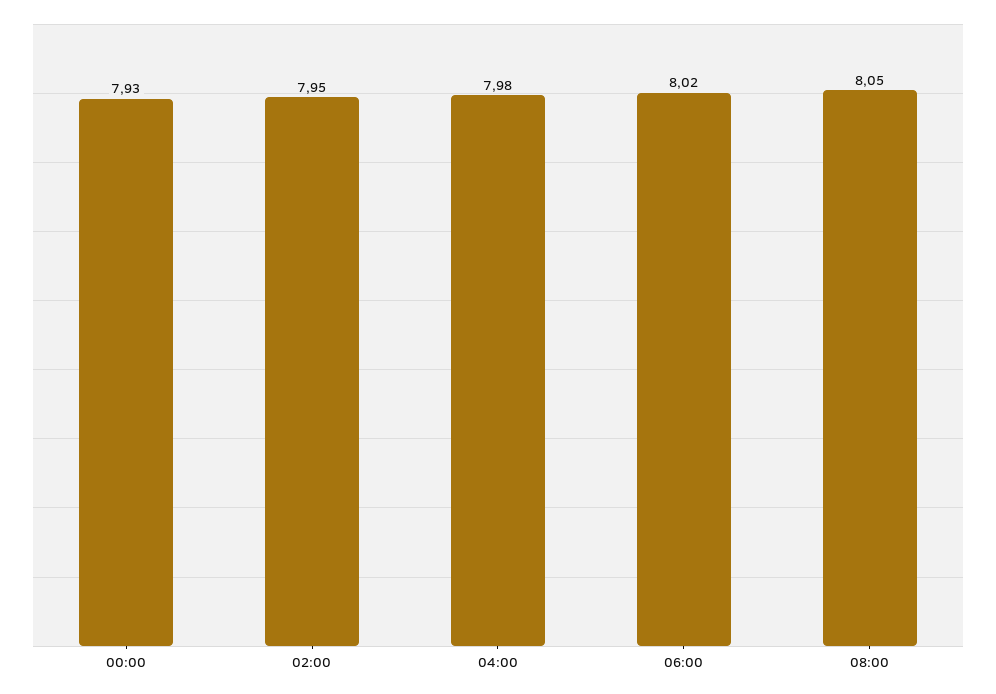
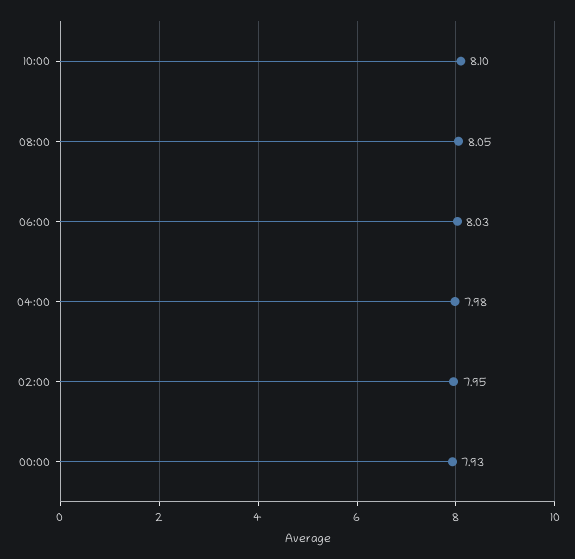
06:00: 8.02 -> 8.03
10:00: none -> 8.1

